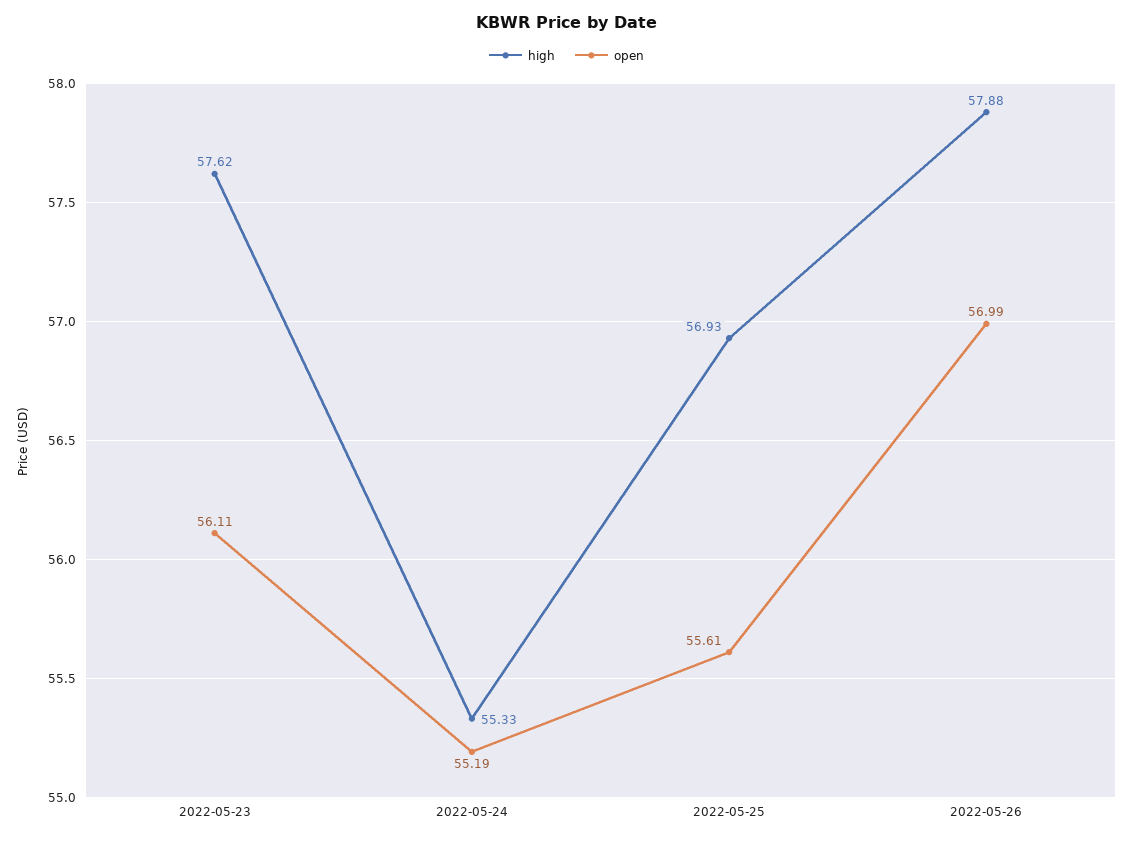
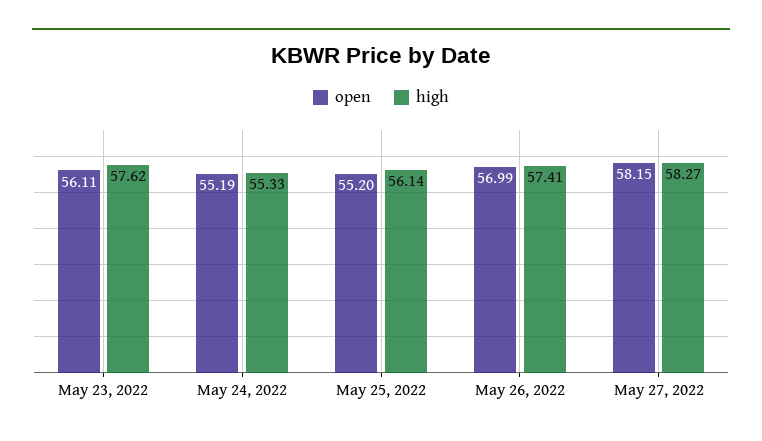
high, 2022-05-25: 56.93 -> 56.14
open, 2022-05-25: 55.61 -> 55.2
high, 2022-05-26: 57.88 -> 57.41
open, May 27, 2022: none -> 58.15
high, May 27, 2022: none -> 58.27

